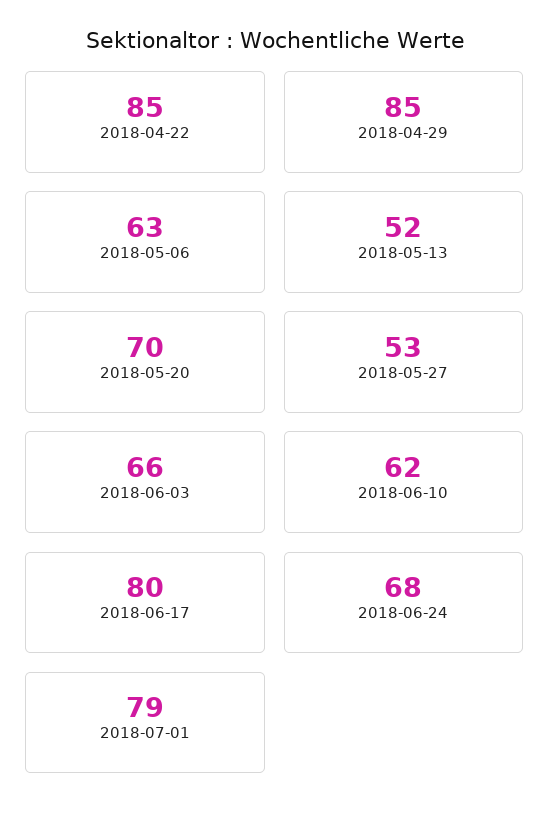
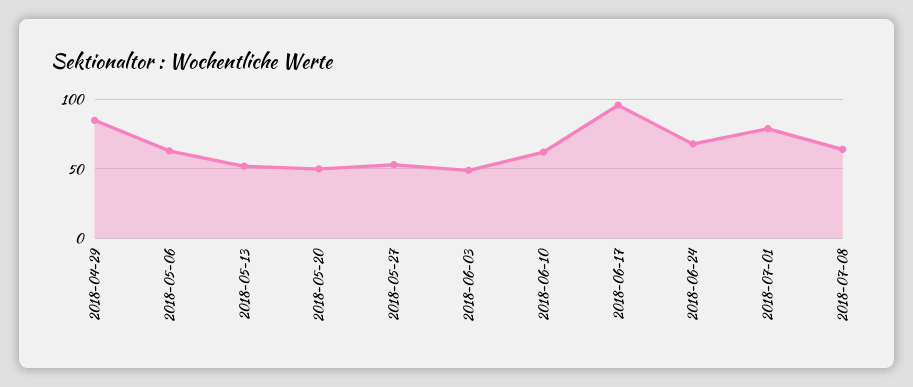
2018-04-22: 85 -> none
2018-05-20: 70 -> 50
2018-06-03: 66 -> 50
2018-06-17: 80 -> 95
2018-07-08: none -> 65

